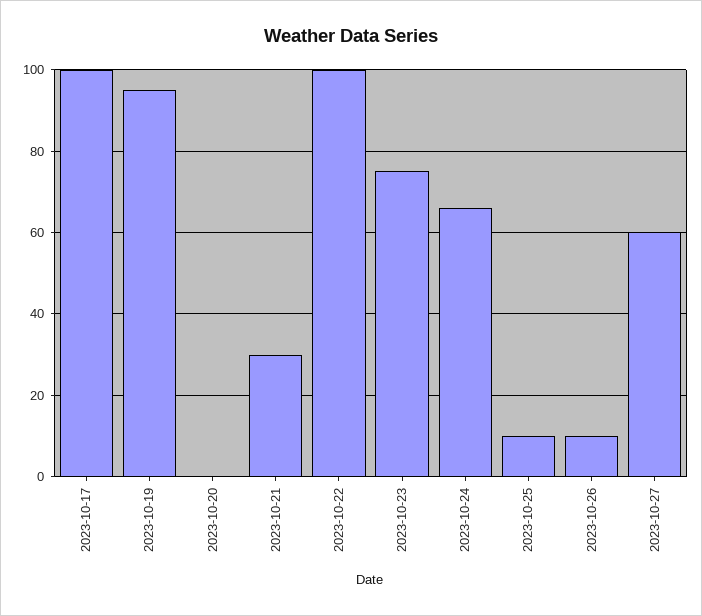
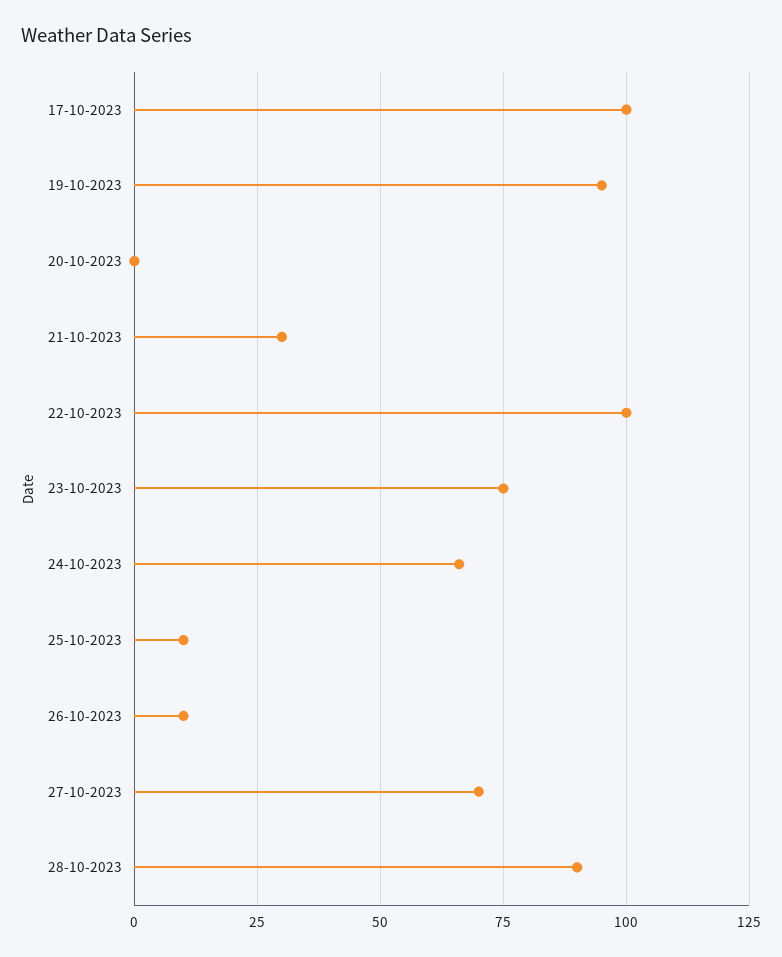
2023-10-27: 60 -> 70
28-10-2023: none -> 90

